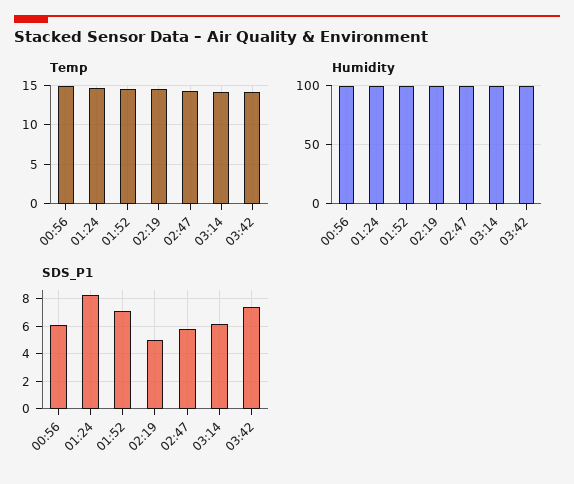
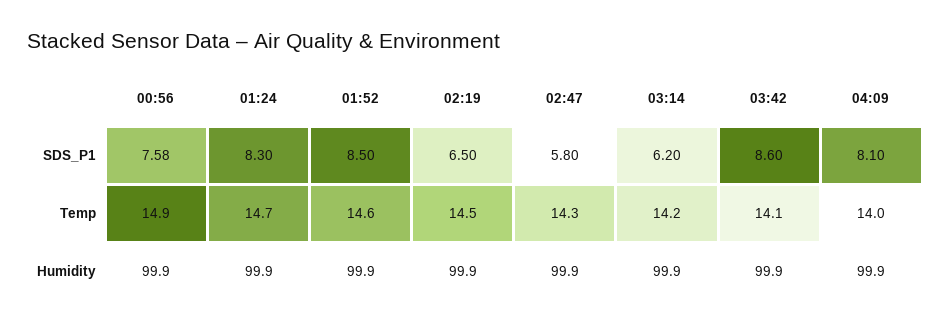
SDS_P1, 00:56: 6 -> 7.58
SDS_P1, 01:52: 7 -> 8.5
SDS_P1, 02:19: 5 -> 6.5
SDS_P1, 03:42: 7.5 -> 8.6
SDS_P1, 04:09: none -> 8.1
Temp, 04:09: none -> 14
Humidity, 04:09: none -> 99.9

